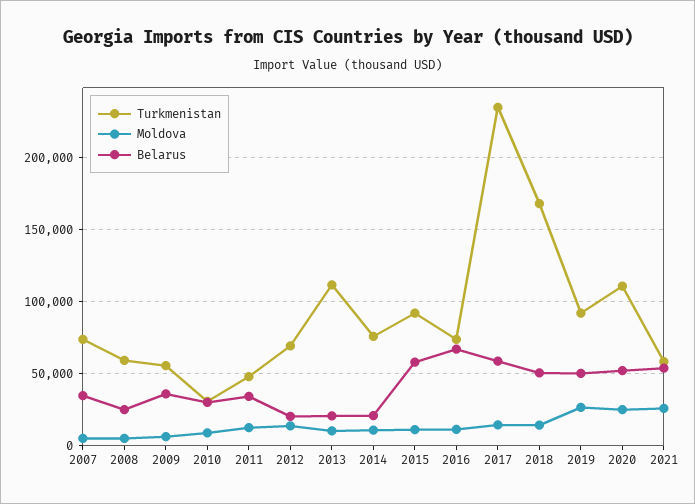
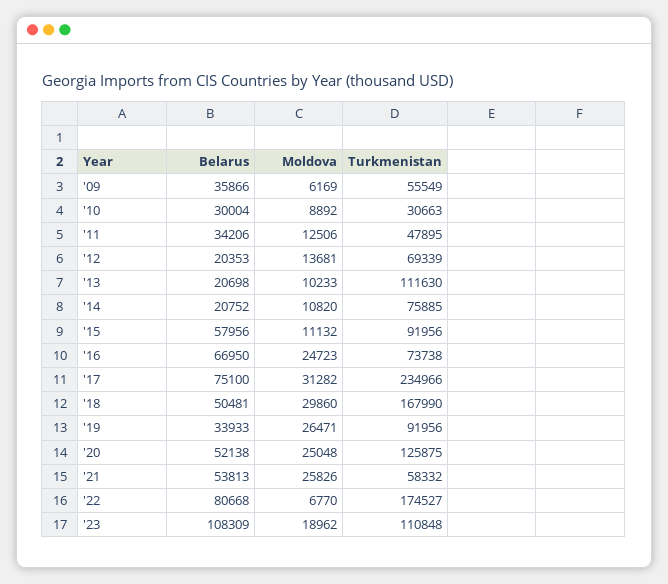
Turkmenistan, 2007: 75000 -> none
Moldova, 2007: 5000 -> none
Belarus, 2007: 35000 -> none
Turkmenistan, 2008: 60000 -> none
Moldova, 2008: 5000 -> none
Belarus, 2008: 25000 -> none
Moldova, 2016: 10000 -> 24723
Moldova, 2017: 15000 -> 31282
Belarus, 2017: 60000 -> 75100
Moldova, 2018: 15000 -> 29860
Belarus, 2019: 50000 -> 33933
Turkmenistan, 2020: 110000 -> 125875
Belarus, '22: none -> 80668
Moldova, '22: none -> 6770
Turkmenistan, '22: none -> 174527
Belarus, '23: none -> 108309
Moldova, '23: none -> 18962
Turkmenistan, '23: none -> 110848

